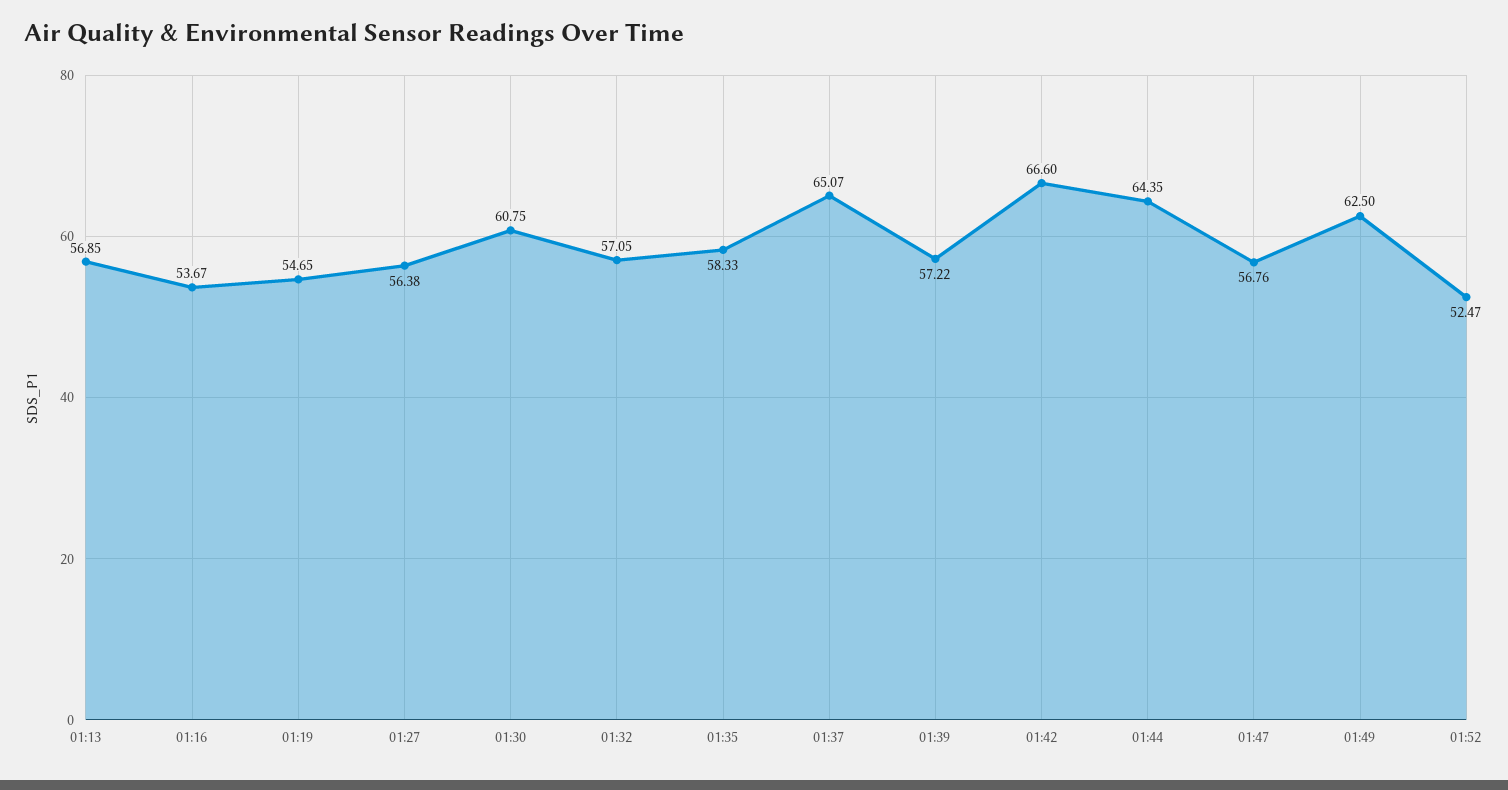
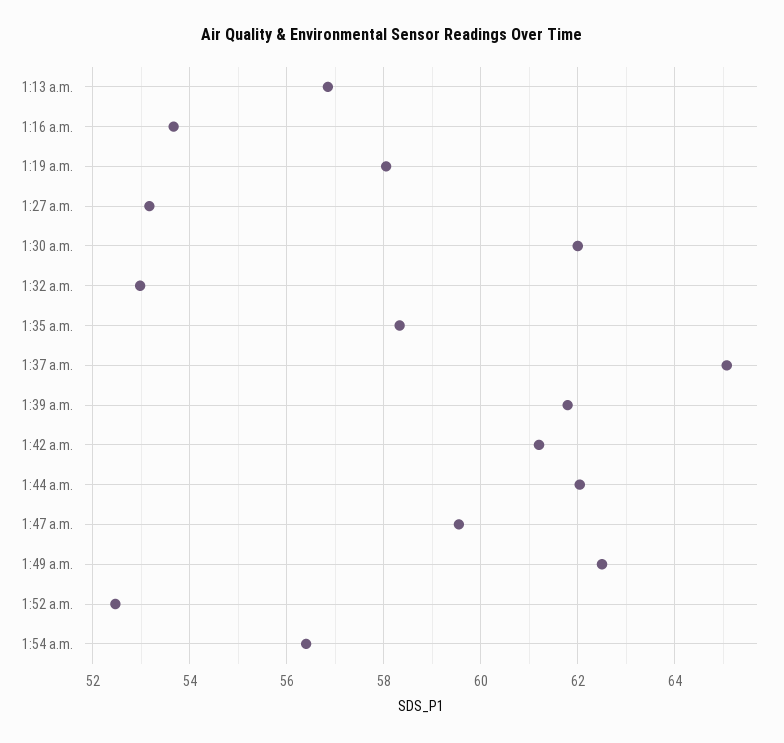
01:19: 54.65 -> 58
01:27: 56.38 -> 53.2
01:30: 60.75 -> 62
01:32: 57.05 -> 53
01:39: 57.22 -> 61.8
01:42: 66.6 -> 61.2
01:44: 64.35 -> 62
01:47: 56.76 -> 59.6
1:54 a.m.: none -> 56.4

